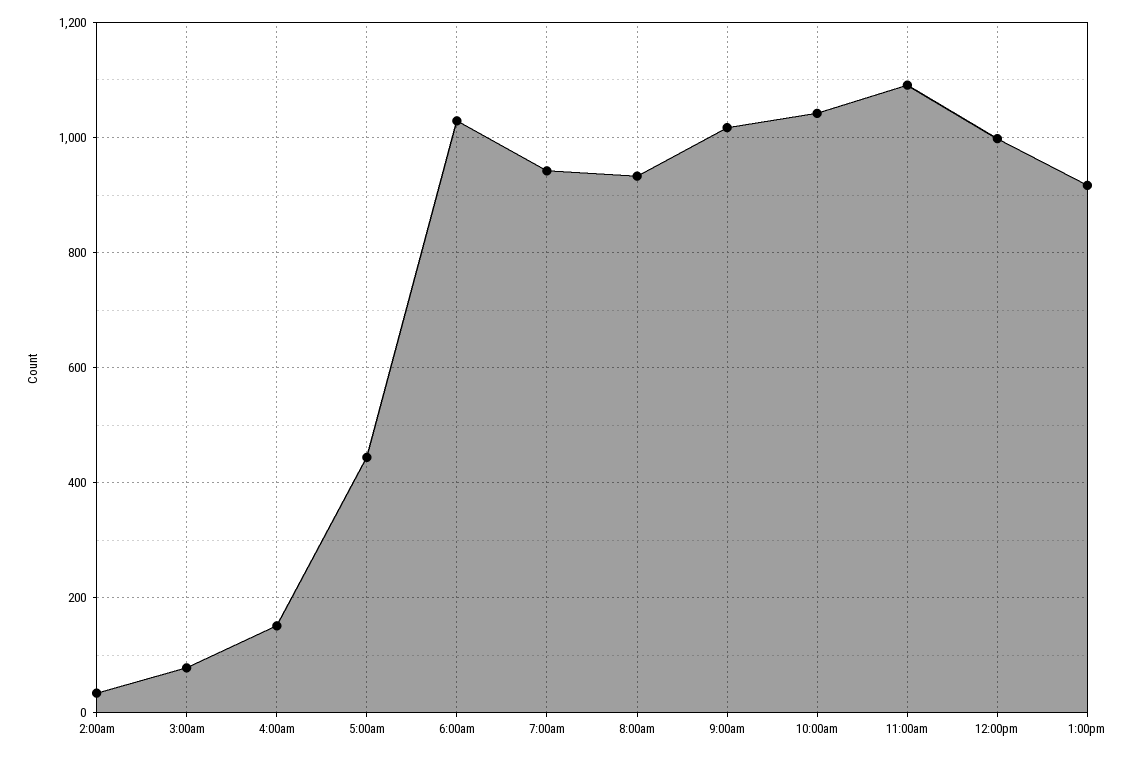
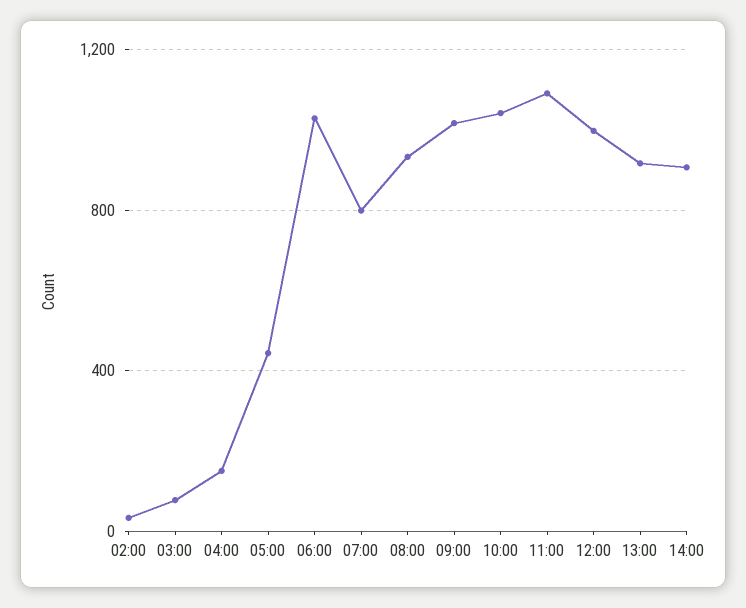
7:00am: 940 -> 800
14:00: none -> 900

